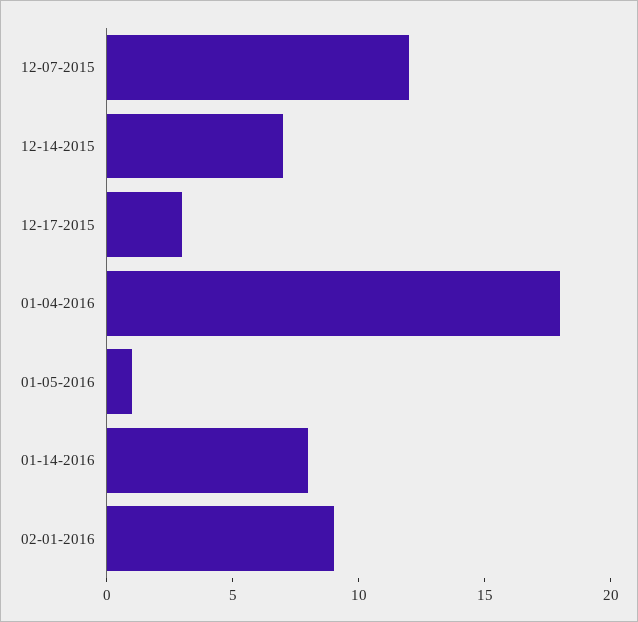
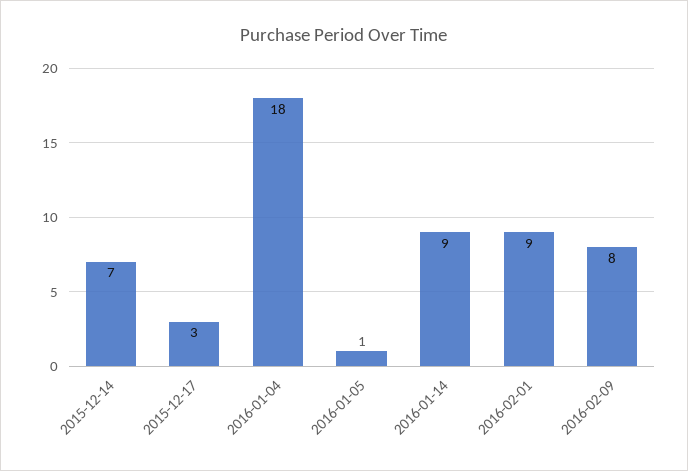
12-07-2015: 12 -> none
01-14-2016: 8 -> 9
2016-02-09: none -> 8

